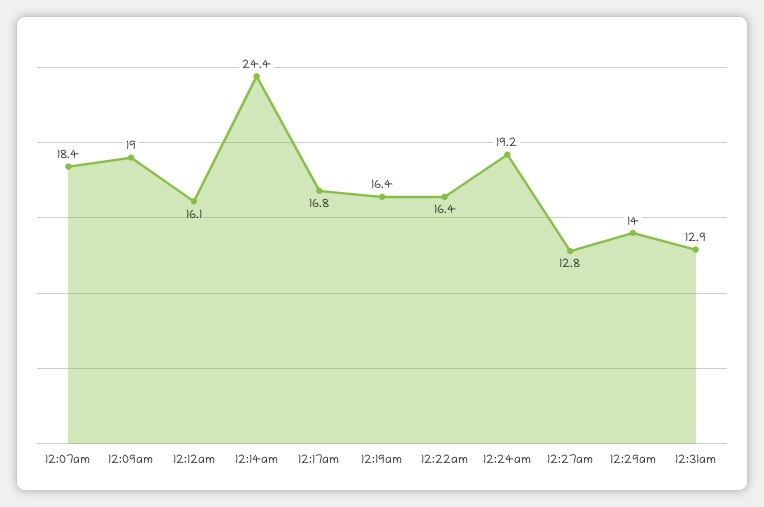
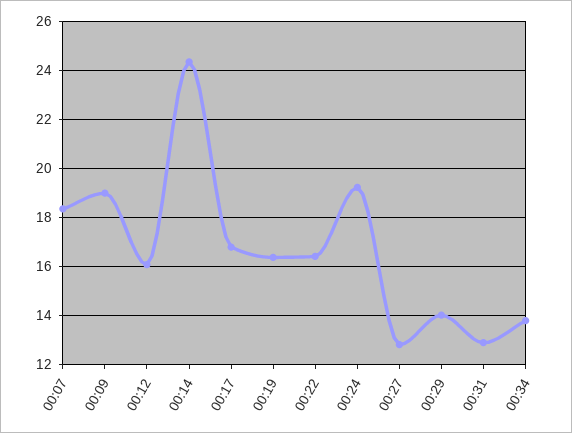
00:34: none -> 13.75

